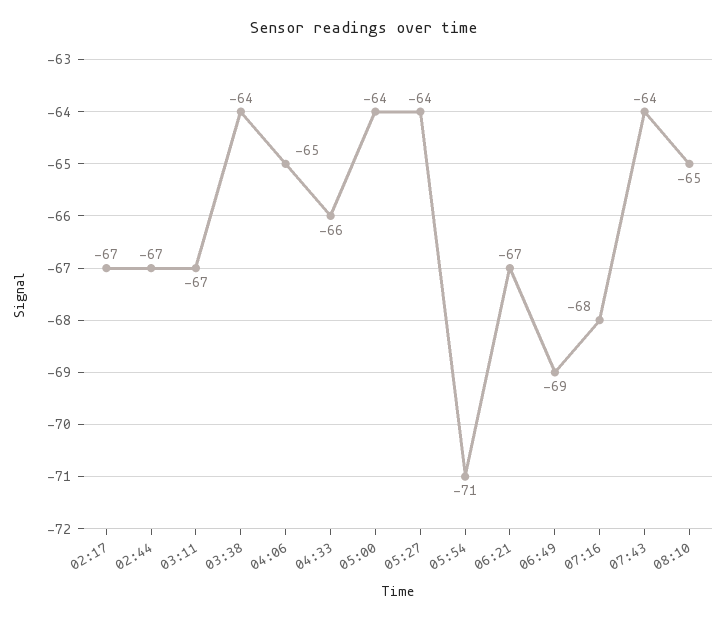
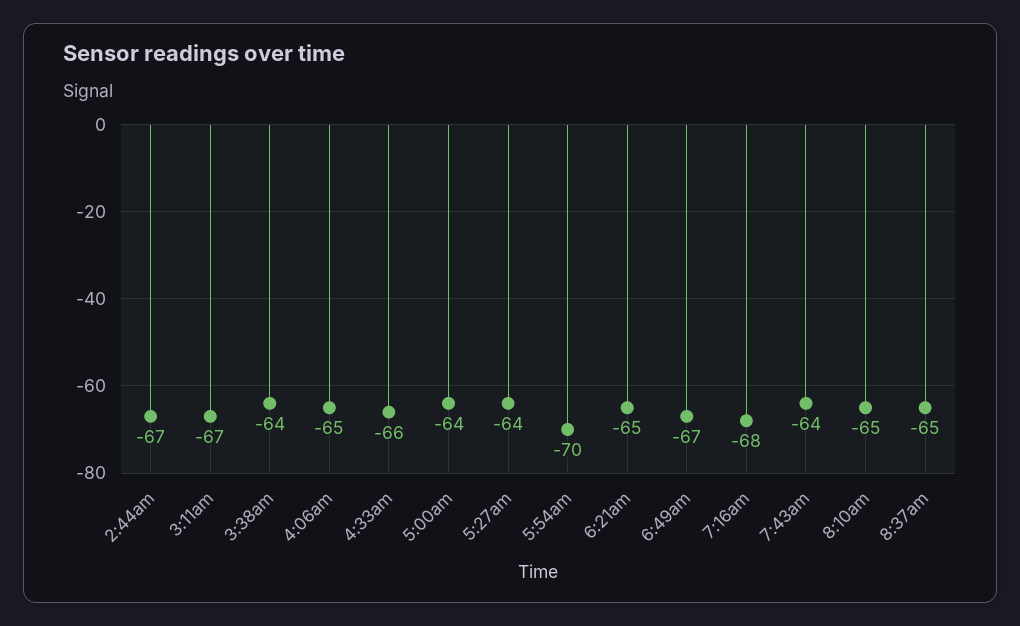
02:17: -67 -> none
05:54: -71 -> -70
06:21: -67 -> -65
06:49: -69 -> -67
8:37am: none -> -65

